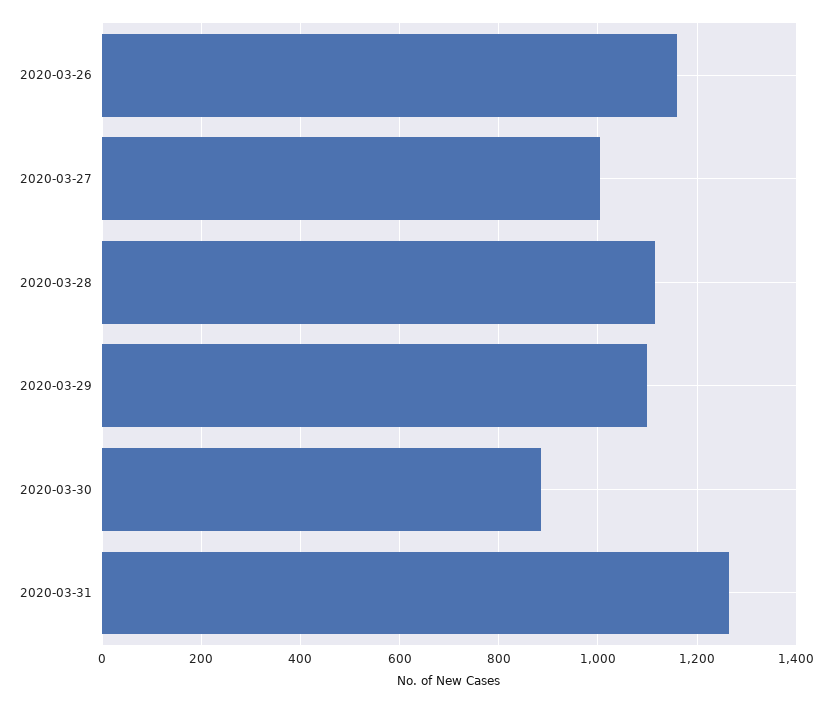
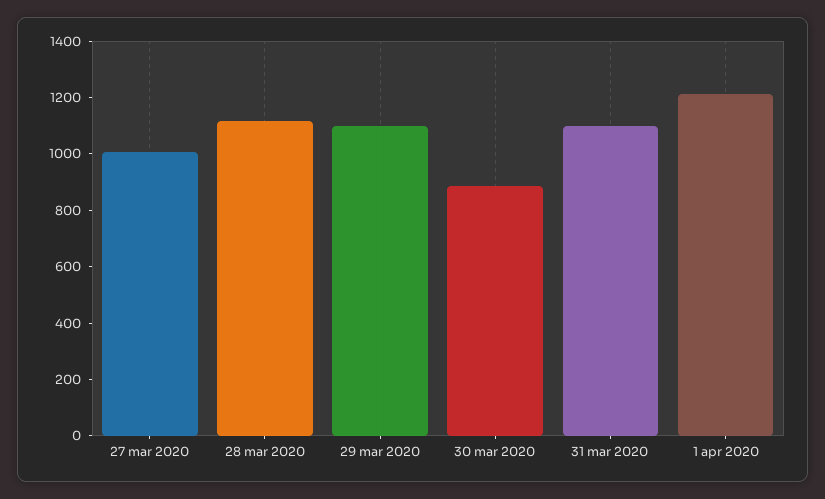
2020-03-26: 1160 -> none
2020-03-31: 1260 -> 1100
1 apr 2020: none -> 1200

